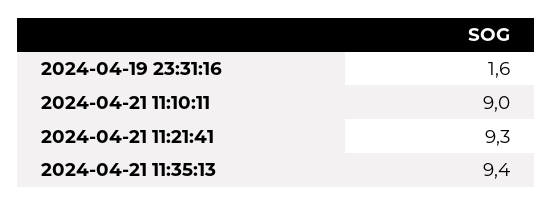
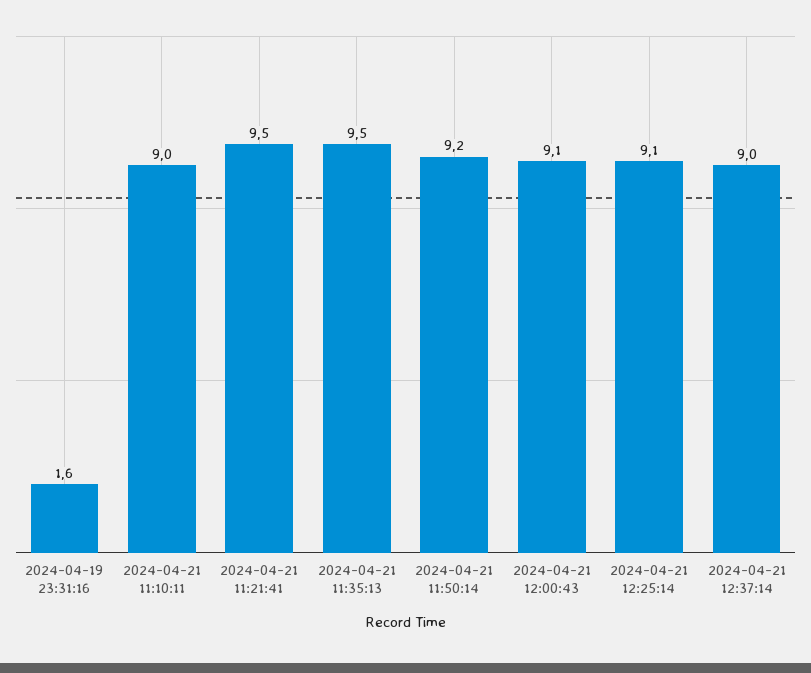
2024-04-21 11:21:41: 9.3 -> 9.5
2024-04-21 11:35:13: 9.4 -> 9.5
2024-04-21 11:50:14: none -> 9.2
2024-04-21 12:00:43: none -> 9.1
2024-04-21 12:25:14: none -> 9.1
2024-04-21 12:37:14: none -> 9

